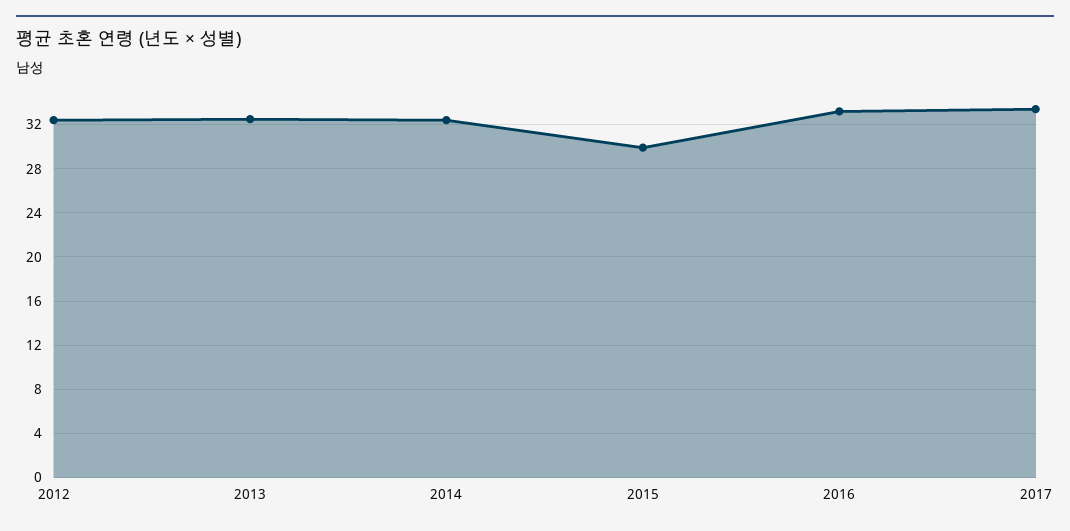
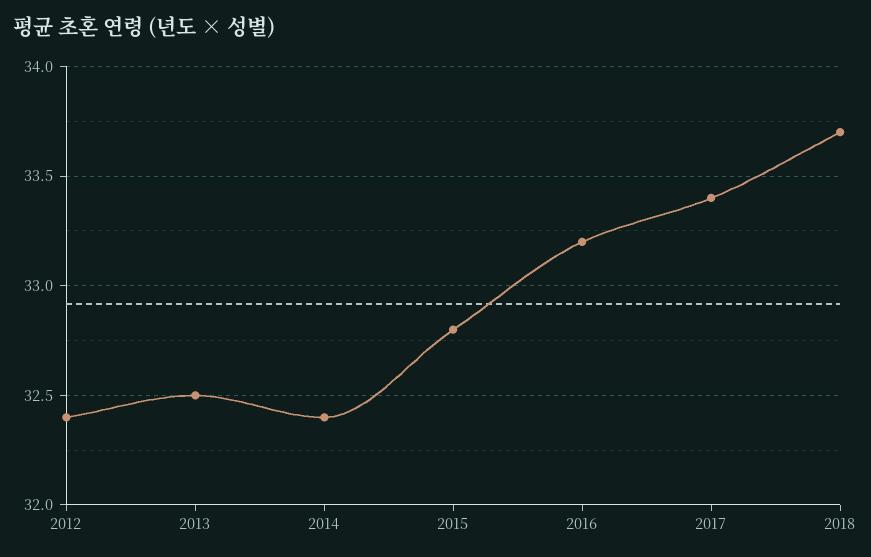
2015: 30 -> 32.8
2018: none -> 33.7

